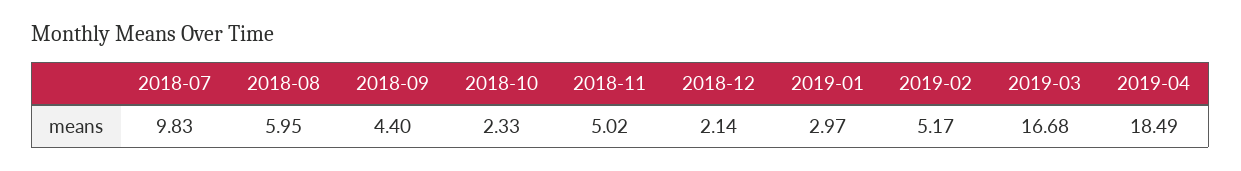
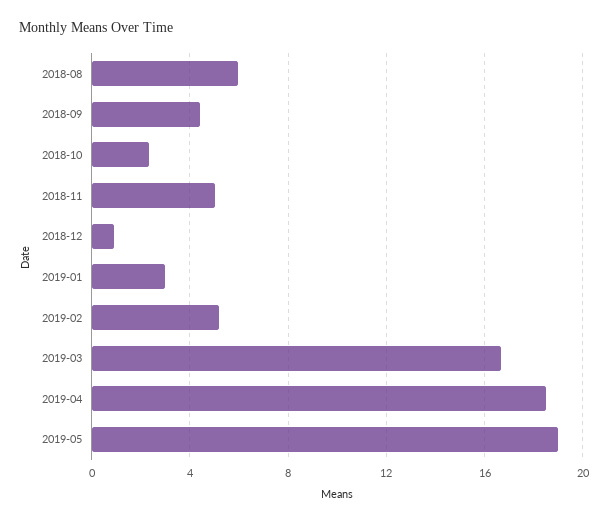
2018-07: 9.83 -> none
2018-12: 2.14 -> 1
2019-05: none -> 19

